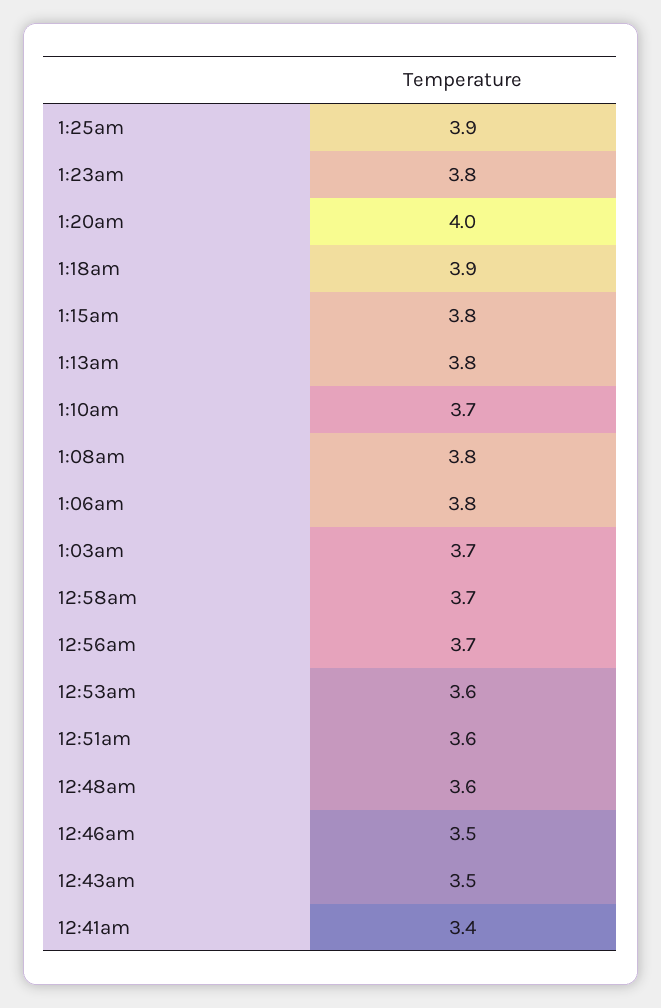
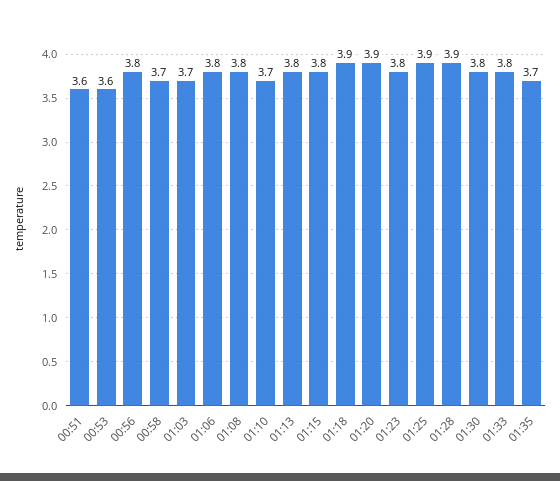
1:20am: 4 -> 3.9
12:56am: 3.7 -> 3.8
12:48am: 3.6 -> none
12:46am: 3.5 -> none
12:43am: 3.5 -> none
12:41am: 3.4 -> none
01:28: none -> 3.9
01:30: none -> 3.8
01:33: none -> 3.8
01:35: none -> 3.7

